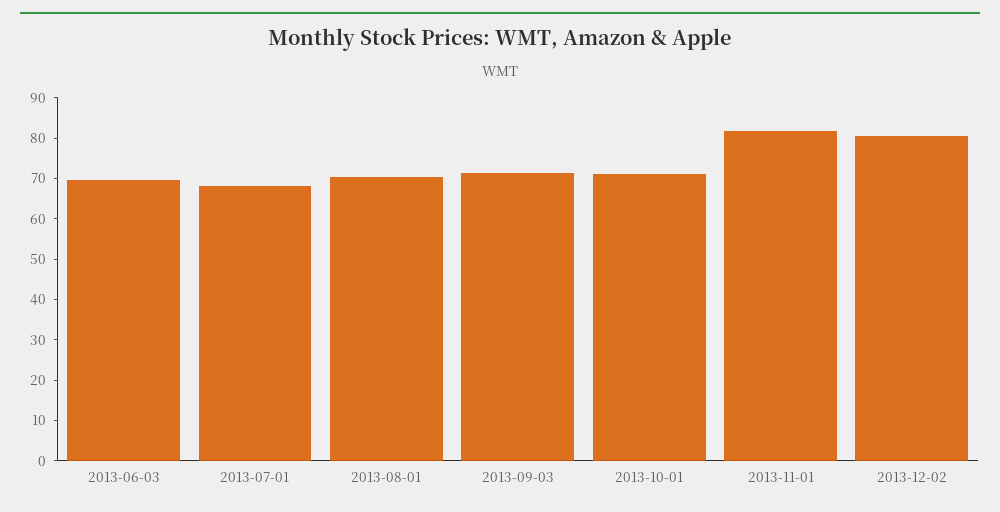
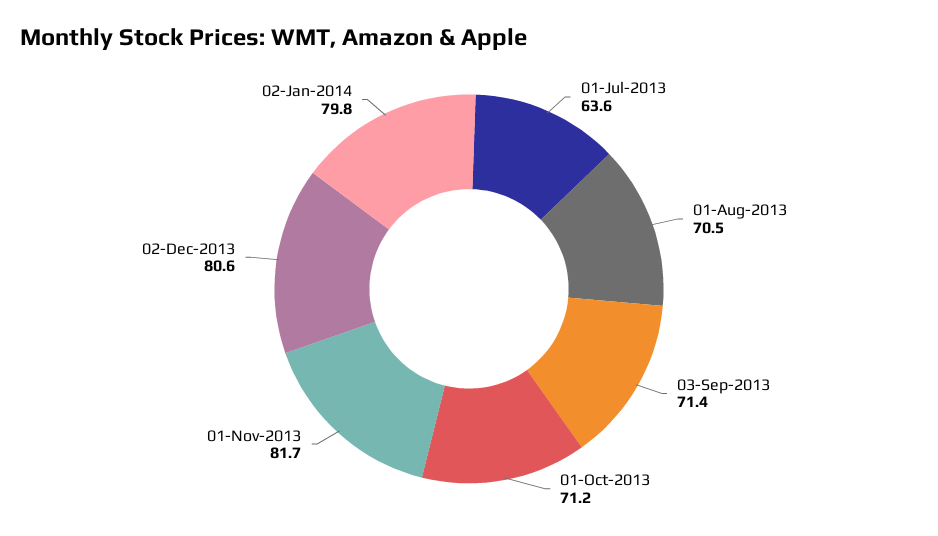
2013-06-03: 70 -> none
2013-07-01: 68 -> 63.6
02-Jan-2014: none -> 79.8

